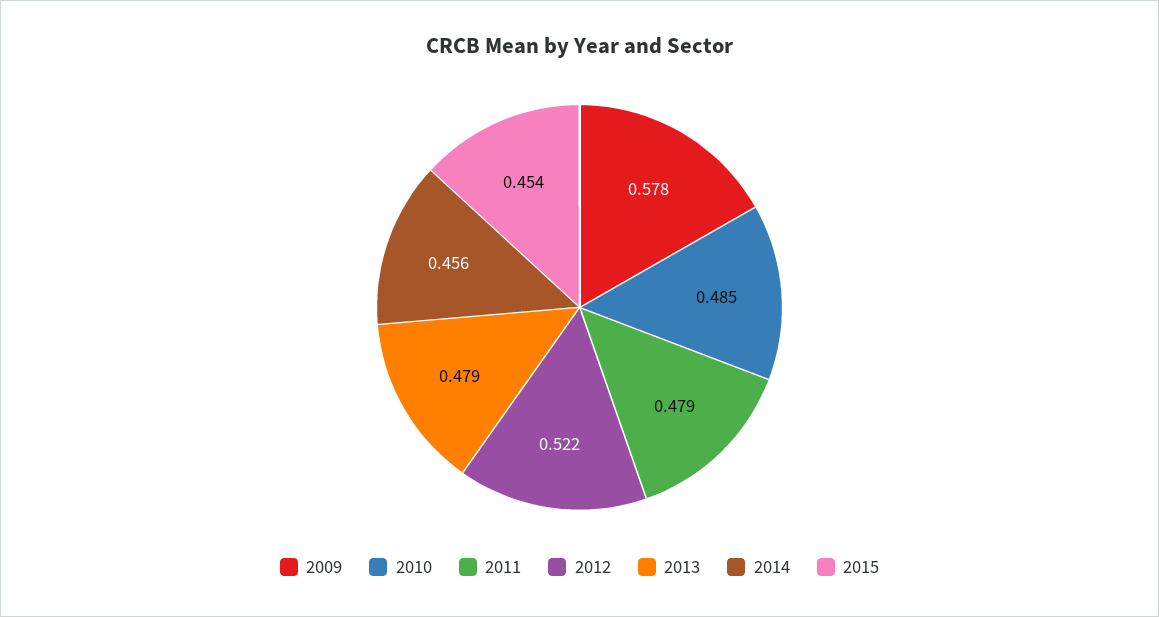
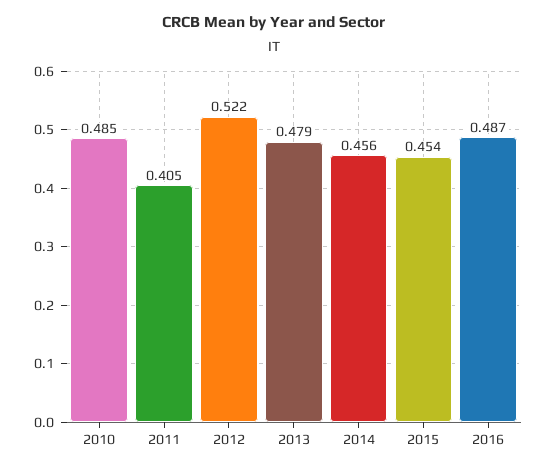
2009: 0.578 -> none
2011: 0.479 -> 0.405
2016: none -> 0.487

